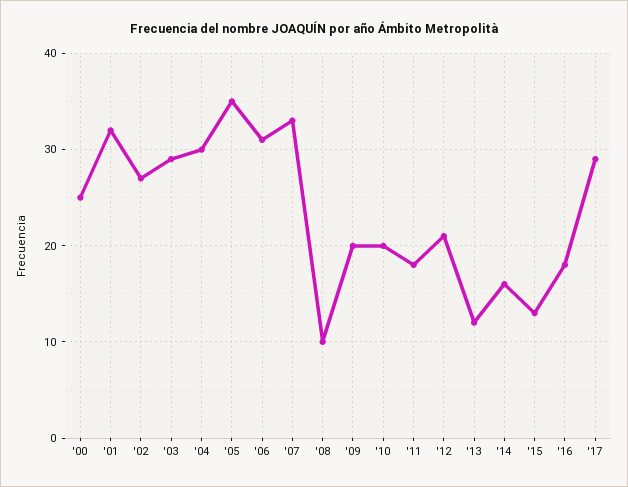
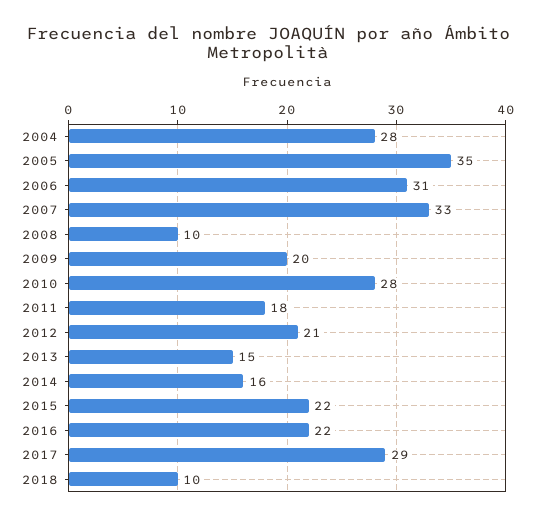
'00: 25 -> none
'01: 32 -> none
'02: 27 -> none
'03: 29 -> none
'04: 30 -> 28
'10: 20 -> 28
'13: 12 -> 15
'15: 13 -> 22
'16: 18 -> 22
2018: none -> 10

